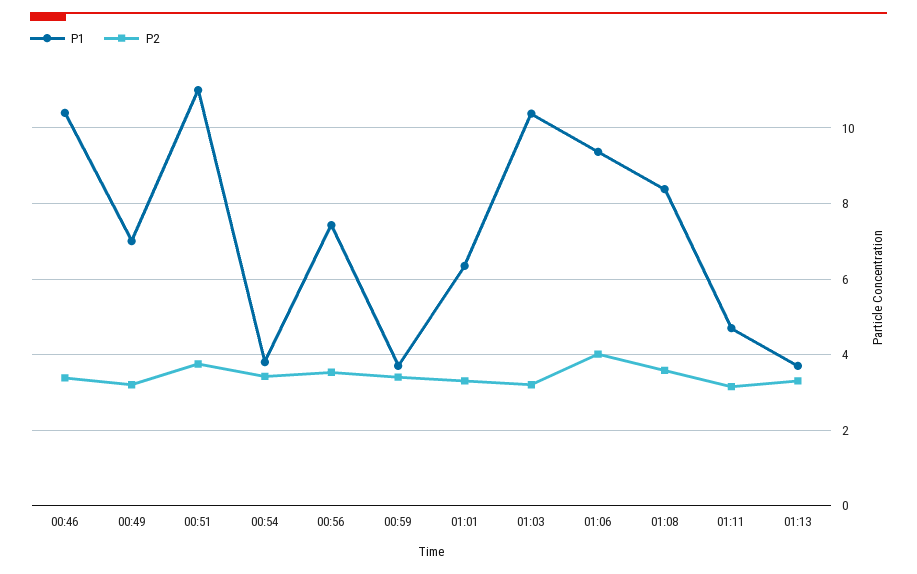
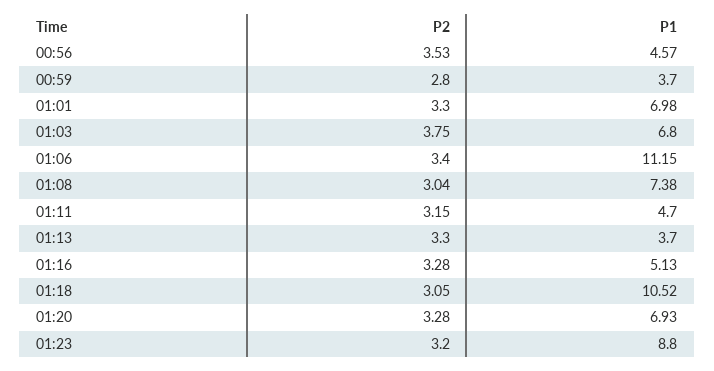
P1, 00:46: 10.4 -> none
P2, 00:46: 3.4 -> none
P1, 00:49: 7 -> none
P2, 00:49: 3.2 -> none
P1, 00:51: 11 -> none
P2, 00:51: 3.8 -> none
P1, 00:54: 3.8 -> none
P2, 00:54: 3.4 -> none
P1, 00:56: 7.4 -> 4.57
P2, 00:59: 3.4 -> 2.8
P1, 01:01: 6.4 -> 6.98
P1, 01:03: 10.4 -> 6.8
P2, 01:03: 3.2 -> 3.75
P1, 01:06: 9.4 -> 11.15
P2, 01:06: 4 -> 3.4
P1, 01:08: 8.4 -> 7.38
P2, 01:08: 3.6 -> 3.04
P2, 01:16: none -> 3.28
P1, 01:16: none -> 5.13
P2, 01:18: none -> 3.05
P1, 01:18: none -> 10.52
P2, 01:20: none -> 3.28
P1, 01:20: none -> 6.93
P2, 01:23: none -> 3.2
P1, 01:23: none -> 8.8

